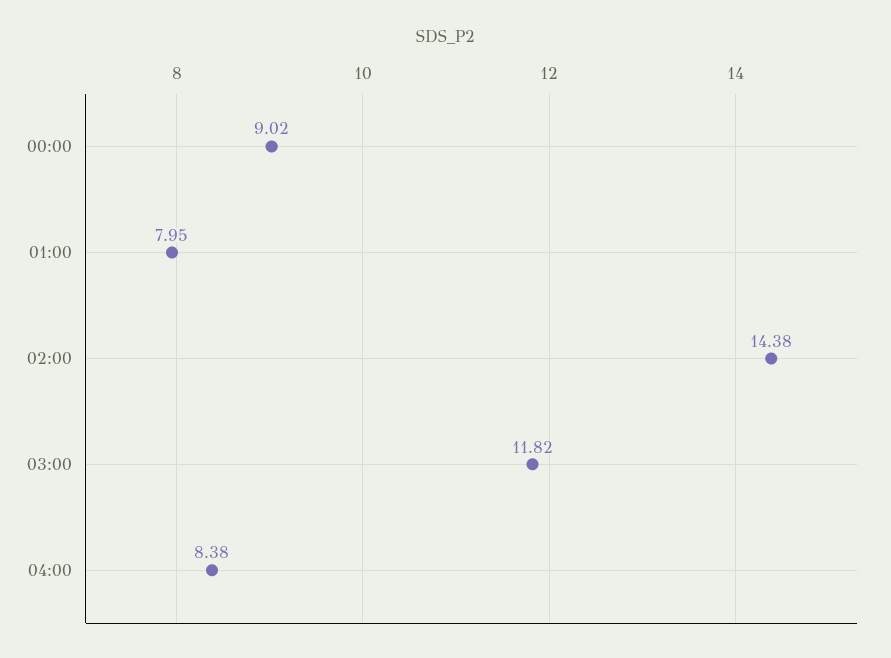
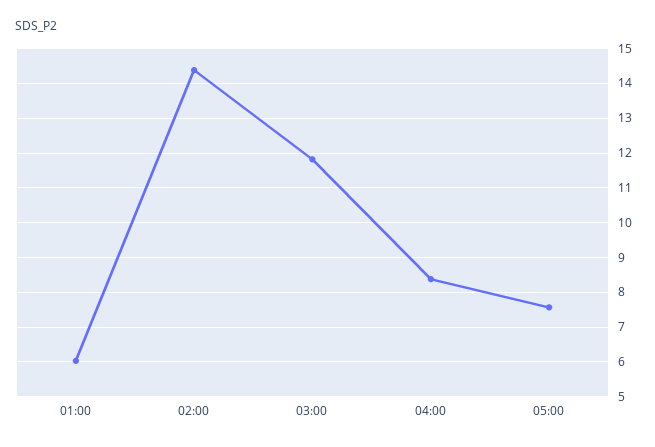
00:00: 9.02 -> none
01:00: 7.95 -> 6
05:00: none -> 7.6

